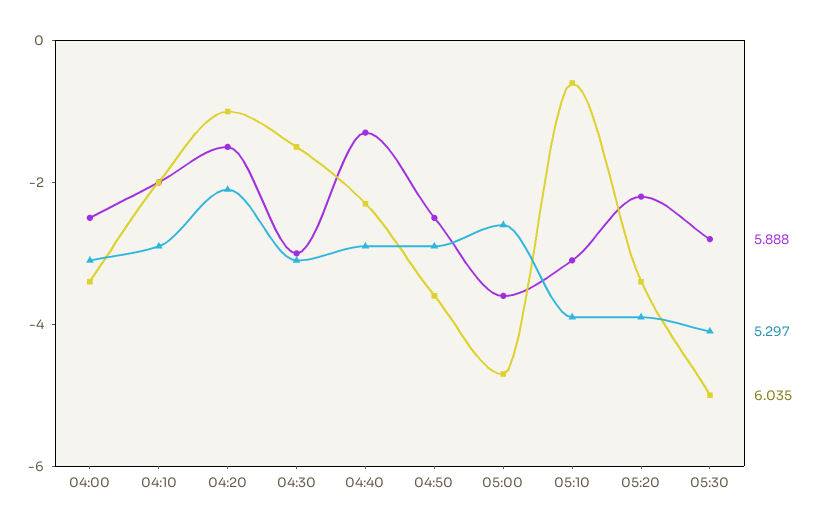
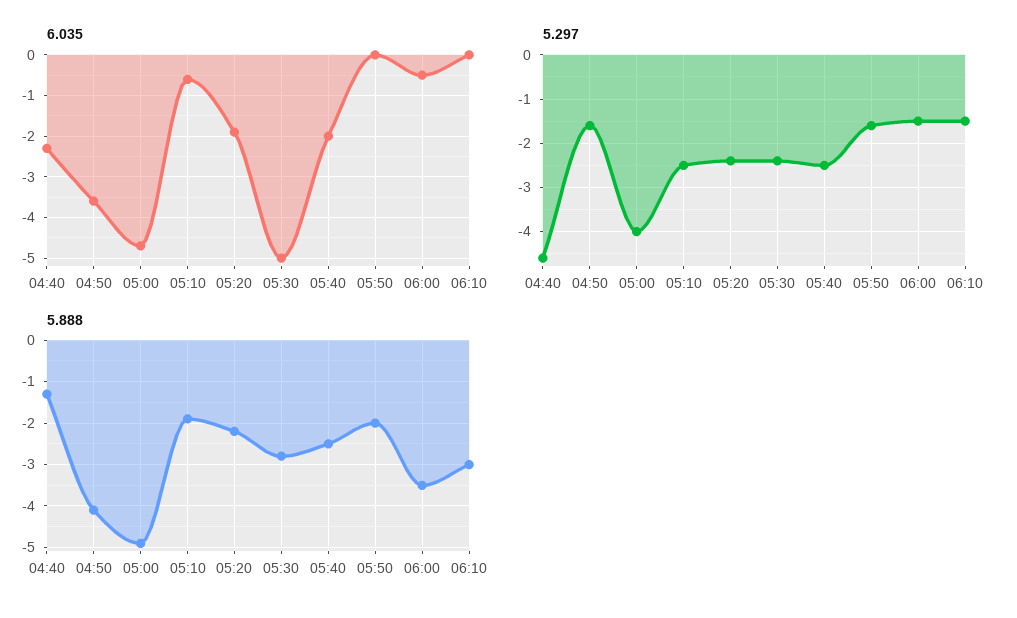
5.888, 04:00: -2.5 -> none
5.297, 04:00: -3 -> none
6.035, 04:00: -3.5 -> none
5.888, 04:10: -2 -> none
5.297, 04:10: -3 -> none
6.035, 04:10: -2 -> none
5.888, 04:20: -1.5 -> none
5.297, 04:20: -2 -> none
6.035, 04:20: -1 -> none
5.888, 04:30: -3 -> none
5.297, 04:30: -3 -> none
6.035, 04:30: -1.5 -> none
5.297, 04:40: -3 -> -4.5
5.888, 04:50: -2.5 -> -4
5.297, 04:50: -3 -> -1.5
5.888, 05:00: -3.5 -> -5
5.297, 05:00: -2.5 -> -4
5.888, 05:10: -3 -> -2
5.297, 05:10: -4 -> -2.5
5.297, 05:20: -4 -> -2.5
6.035, 05:20: -3.5 -> -2
5.297, 05:30: -4 -> -2.5
6.035, 05:40: none -> -2
6.035, 05:50: none -> 0
6.035, 06:00: none -> -0.5
6.035, 06:10: none -> 0
5.297, 05:40: none -> -2.5
5.297, 05:50: none -> -1.5
5.297, 06:00: none -> -1.5
5.297, 06:10: none -> -1.5
5.888, 05:40: none -> -2.5
5.888, 05:50: none -> -2
5.888, 06:00: none -> -3.5
5.888, 06:10: none -> -3

